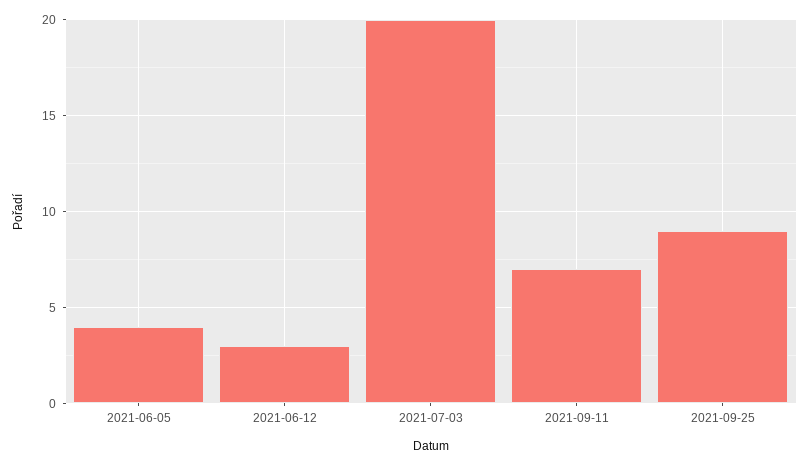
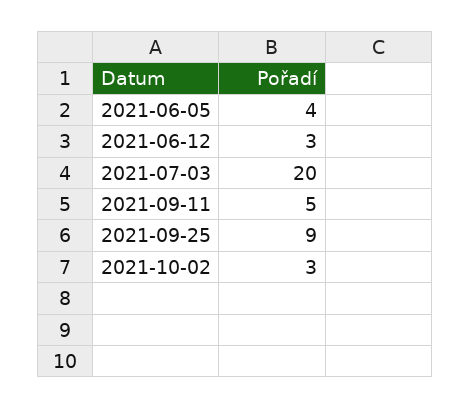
2021-09-11: 7 -> 5
2021-10-02: none -> 3

